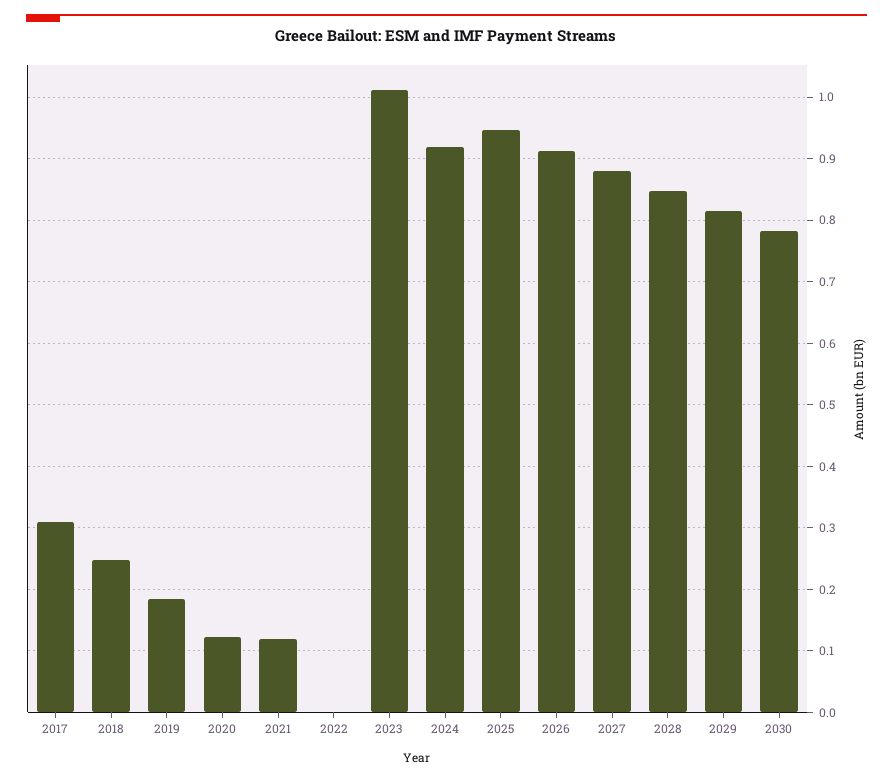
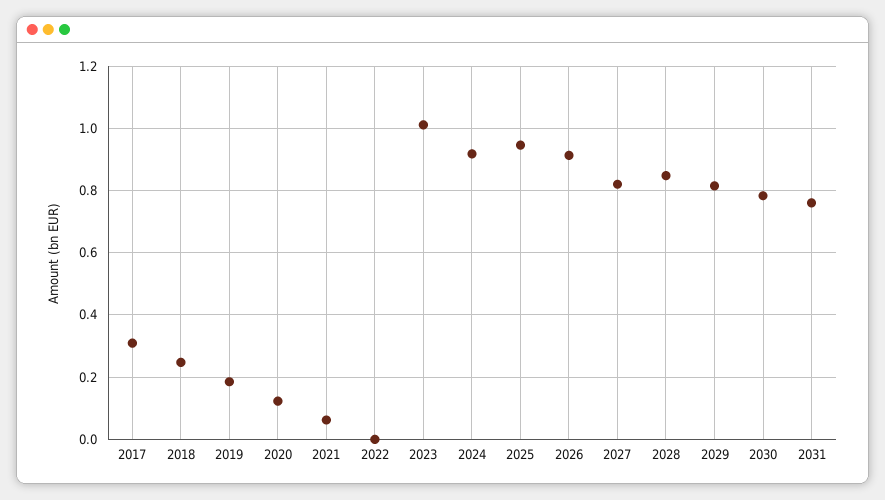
2021: 0.12 -> 0.06
2027: 0.88 -> 0.82
2031: none -> 0.76

